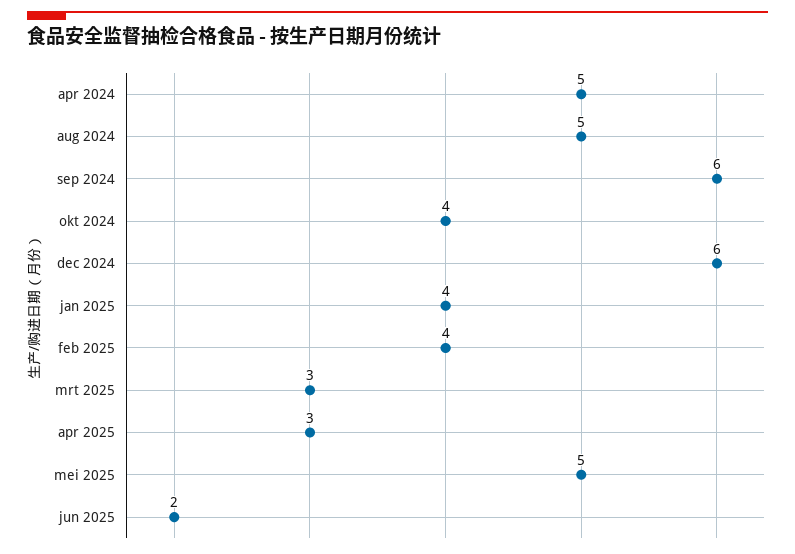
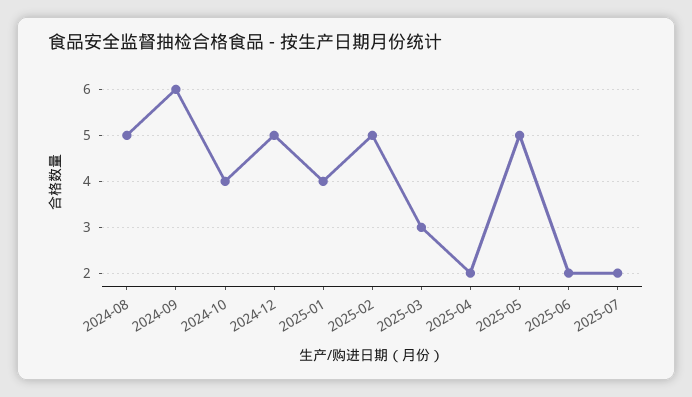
apr 2024: 5 -> none
dec 2024: 6 -> 5
feb 2025: 4 -> 5
apr 2025: 3 -> 2
2025-07: none -> 2

